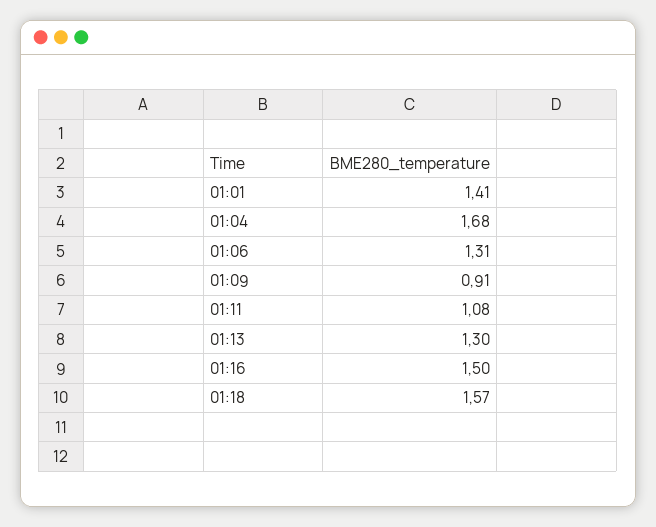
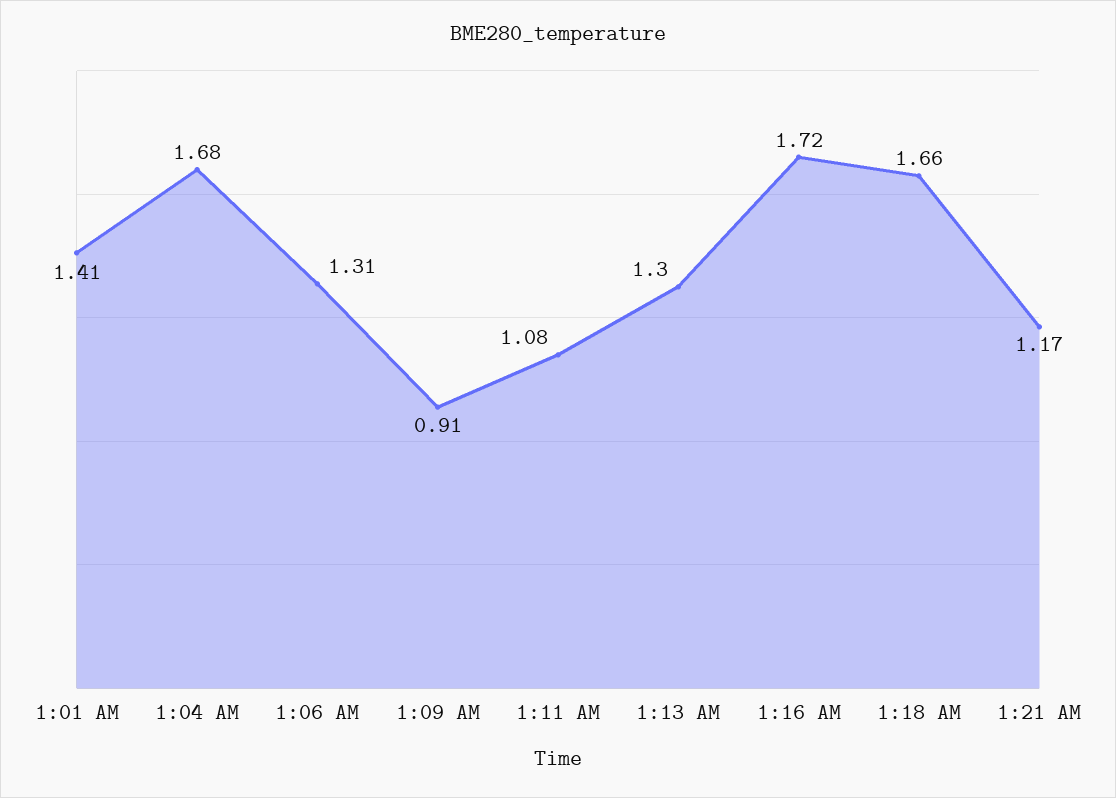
01:16: 1.5 -> 1.72
01:18: 1.57 -> 1.66
1:21 AM: none -> 1.17

